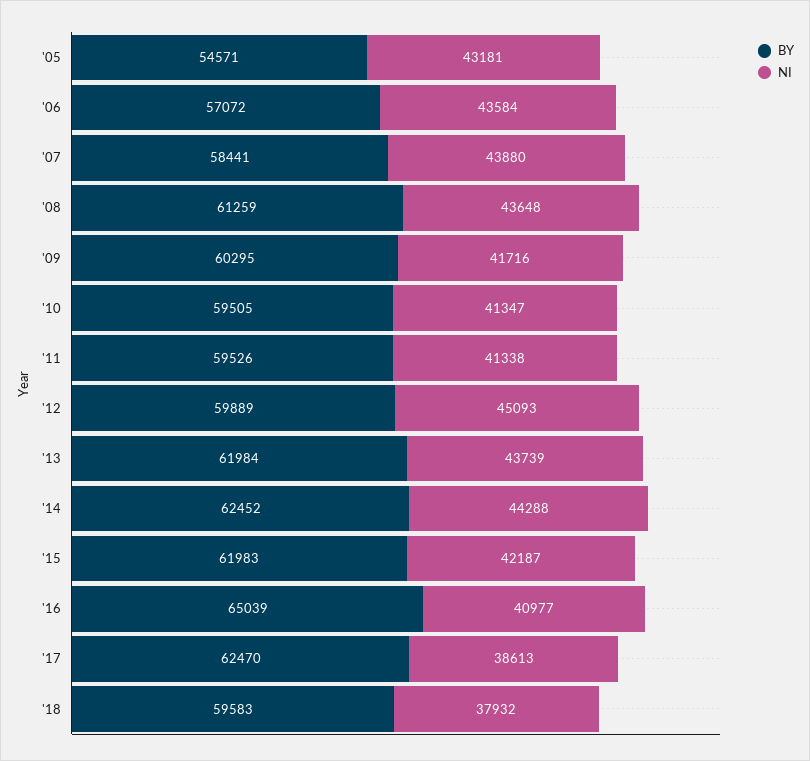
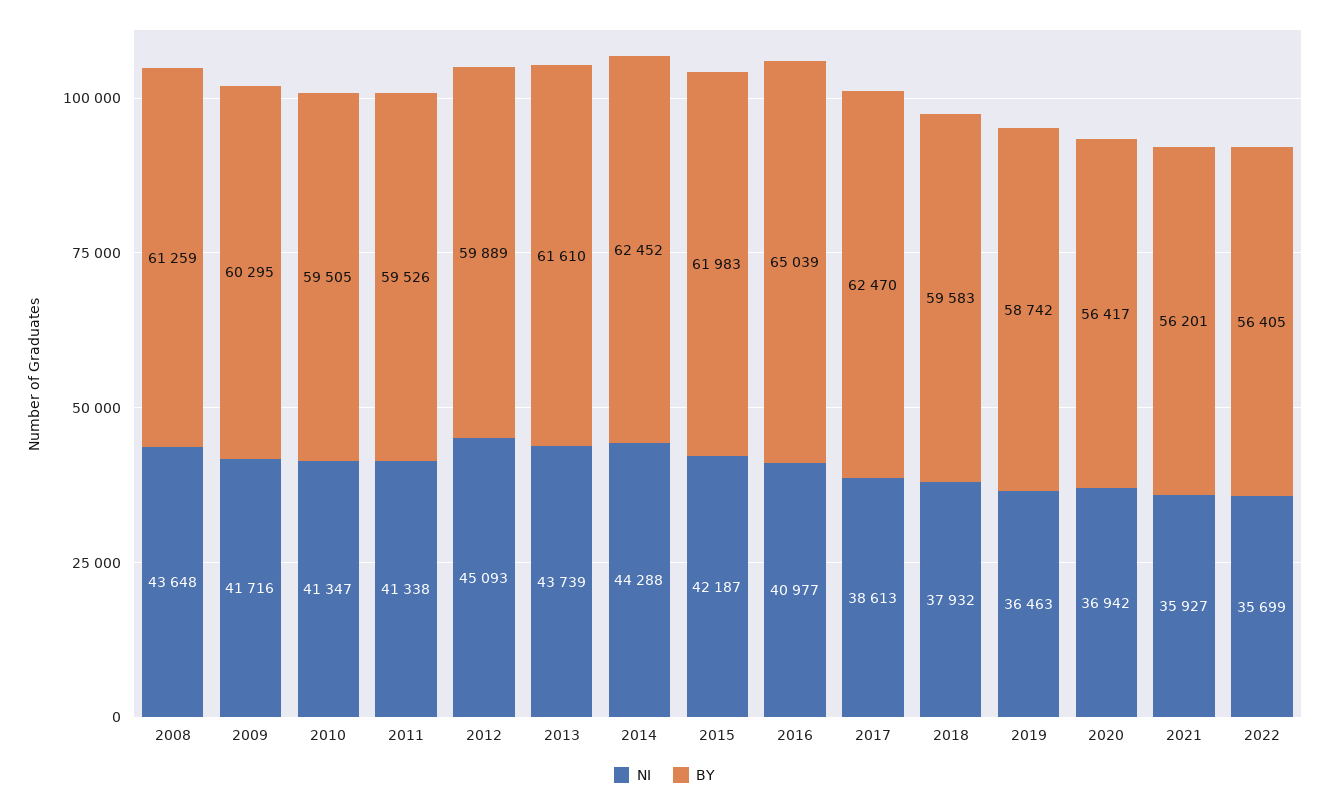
BY, '05: 54571 -> none
NI, '05: 43181 -> none
BY, '06: 57072 -> none
NI, '06: 43584 -> none
BY, '07: 58441 -> none
NI, '07: 43880 -> none
BY, '13: 61984 -> 61610
NI, 2019: none -> 36463
BY, 2019: none -> 58742
NI, 2020: none -> 36942
BY, 2020: none -> 56417
NI, 2021: none -> 35927
BY, 2021: none -> 56201
NI, 2022: none -> 35699
BY, 2022: none -> 56405

